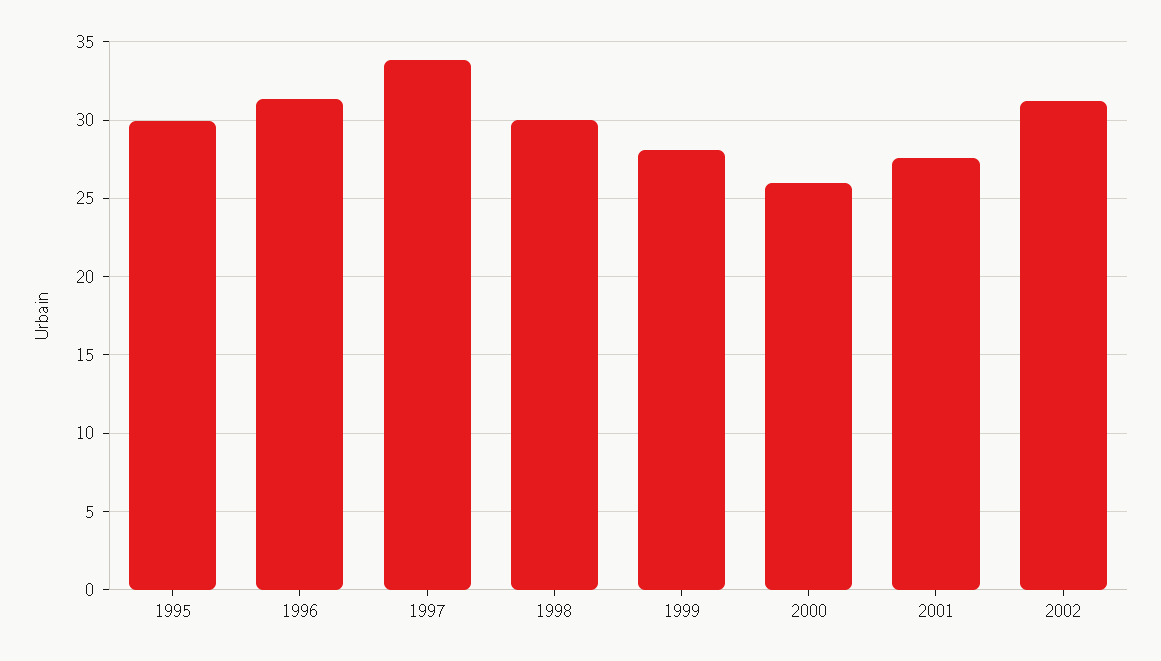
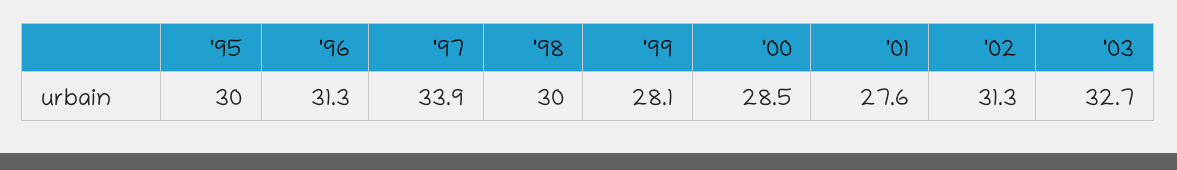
2000: 26 -> 28.5
'03: none -> 32.7

